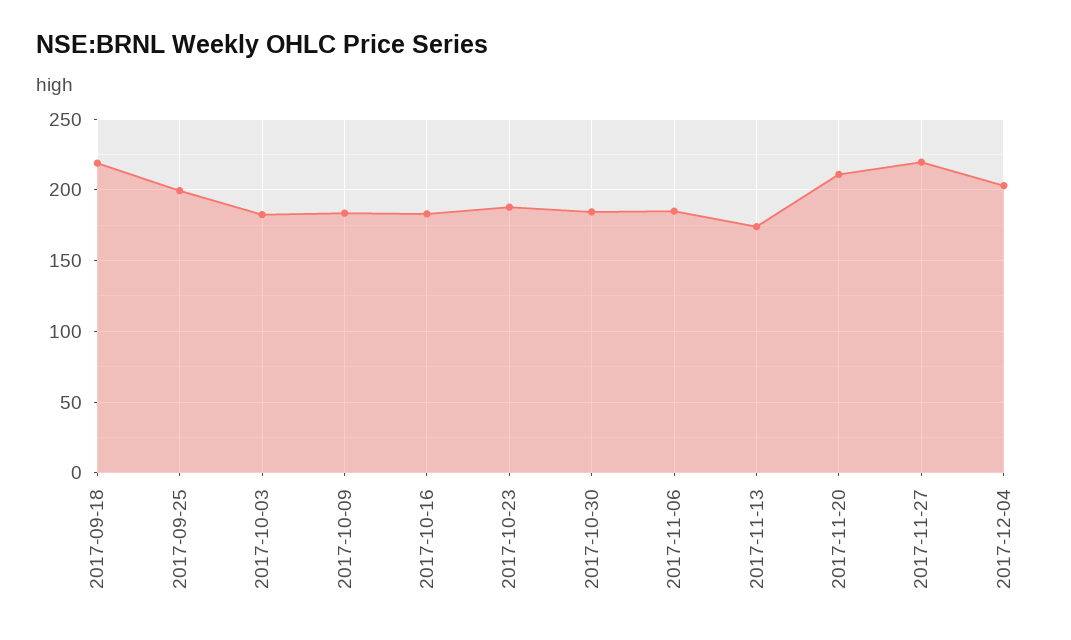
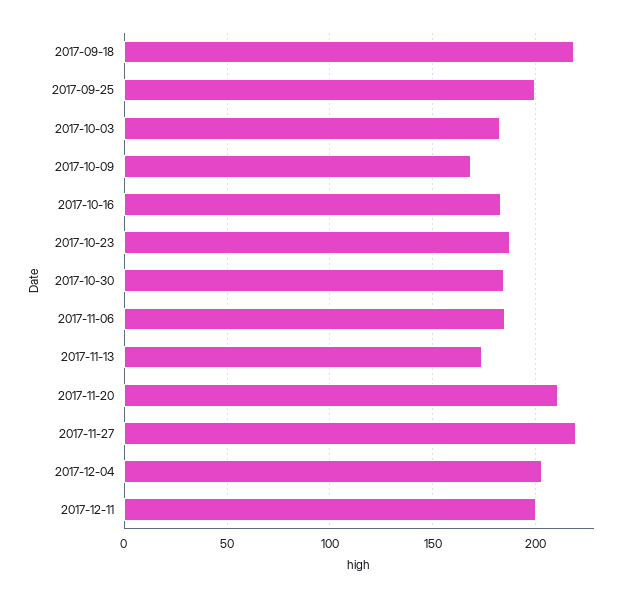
2017-10-09: 185 -> 170
2017-12-11: none -> 200

